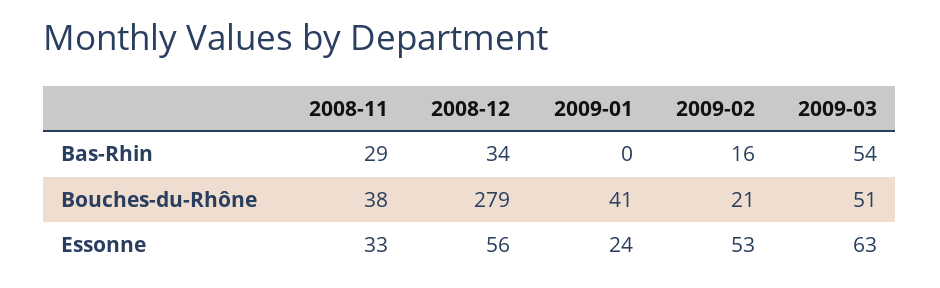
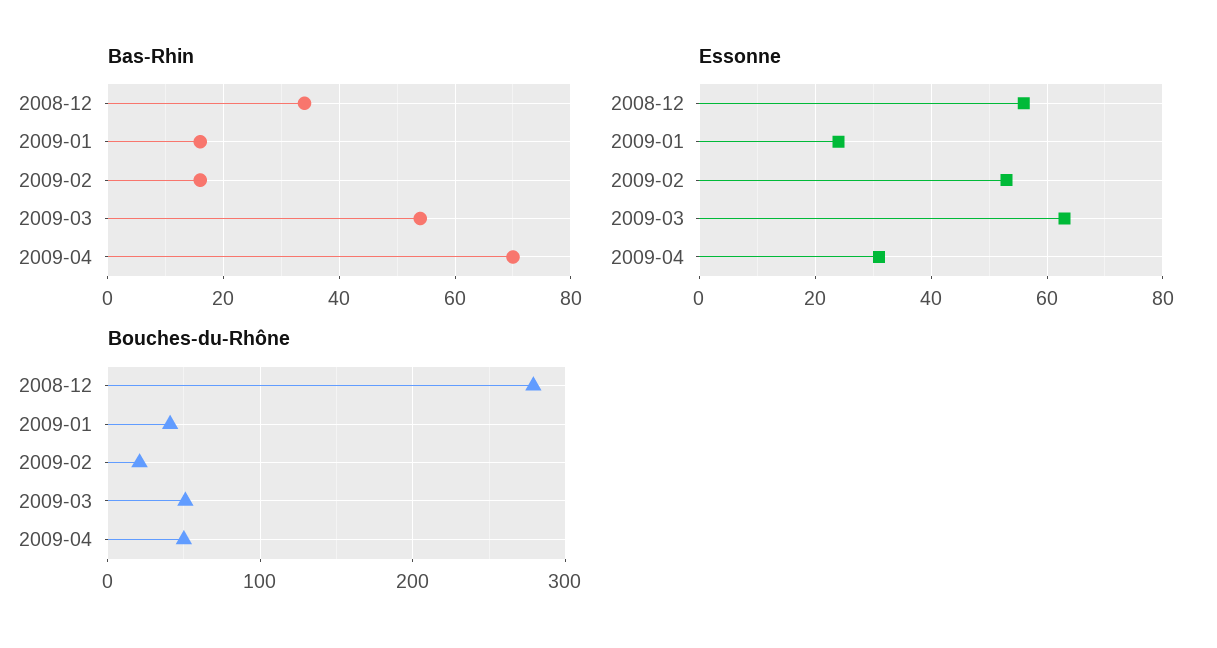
Bas-Rhin, 2008-11: 29 -> none
Bas-Rhin, 2009-01: 0 -> 15
Bouches-du-Rhône, 2008-11: 38 -> none
Essonne, 2008-11: 33 -> none
Bas-Rhin, 2009-04: none -> 70
Essonne, 2009-04: none -> 30
Bouches-du-Rhône, 2009-04: none -> 50

